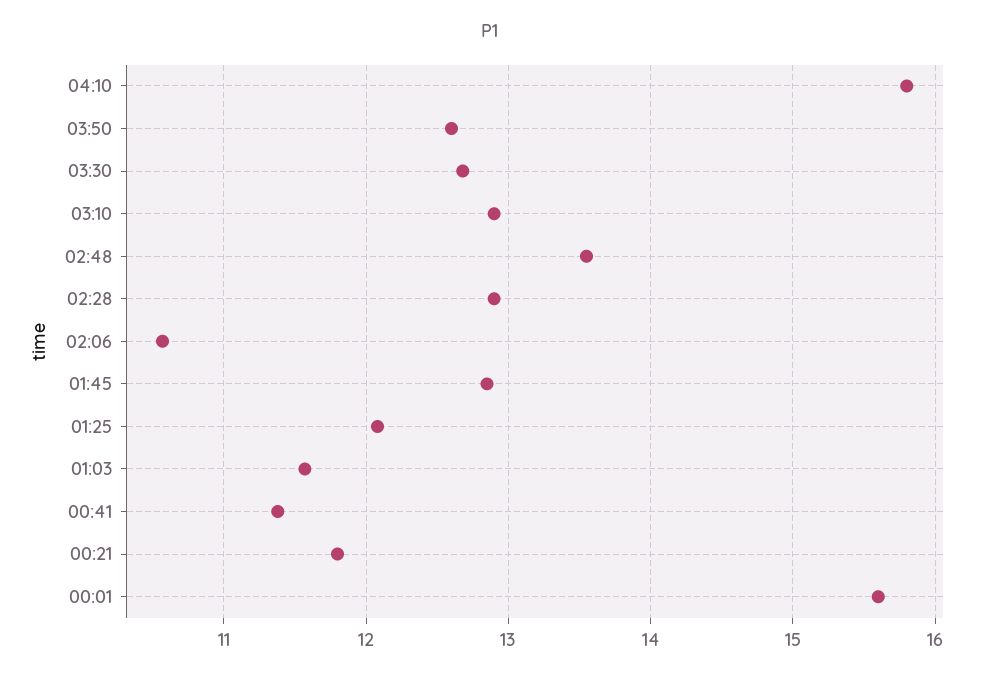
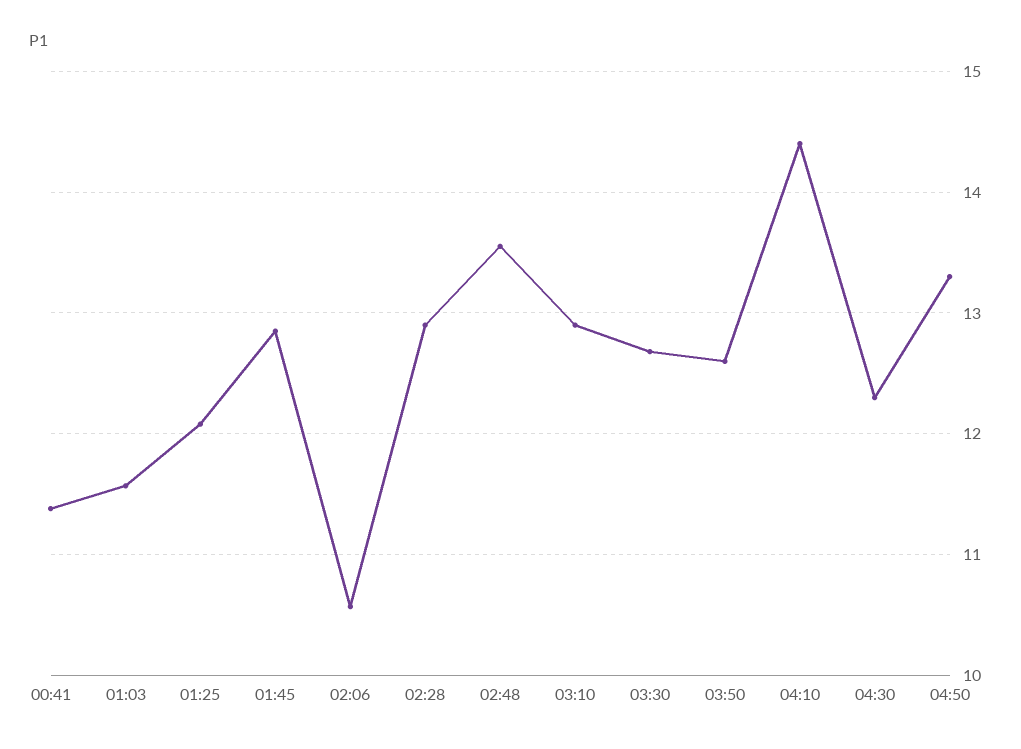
04:10: 15.8 -> 14.4
00:21: 11.8 -> none
00:01: 15.6 -> none
04:30: none -> 12.3
04:50: none -> 13.3

